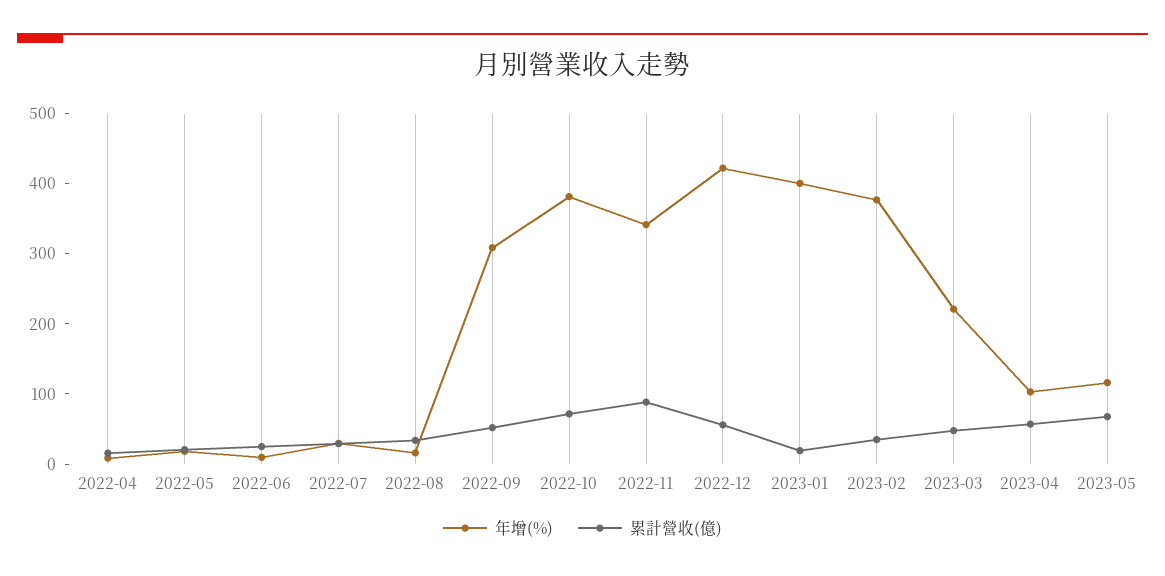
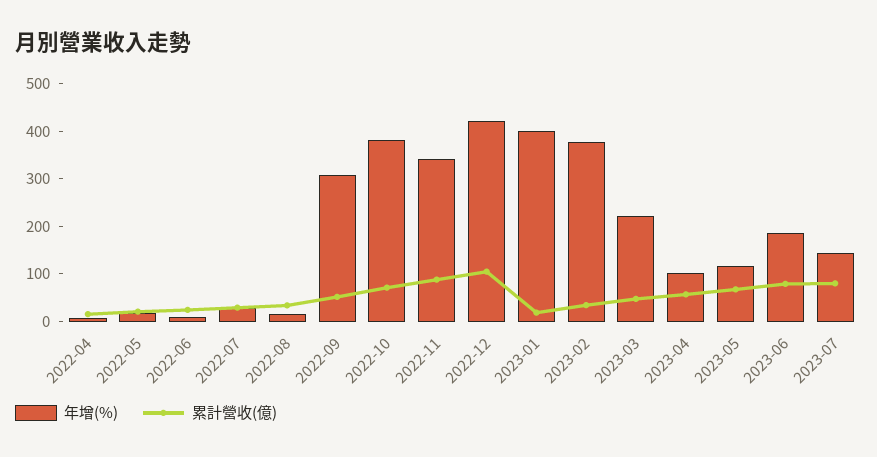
累計營收(億), 2022-12: 60 -> 100
年增(%), 2023-06: none -> 180
累計營收(億), 2023-06: none -> 80
年增(%), 2023-07: none -> 140
累計營收(億), 2023-07: none -> 80

